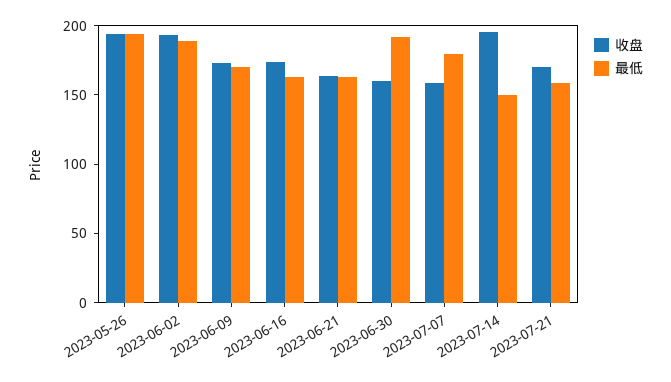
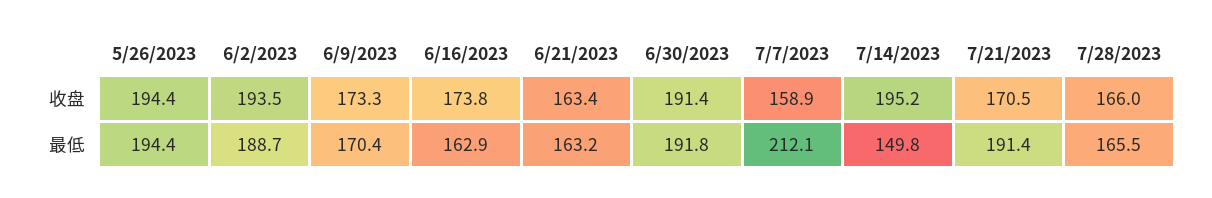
收盘, 2023-06-30: 160 -> 191.4
最低, 2023-07-07: 180 -> 212.1
最低, 2023-07-21: 160 -> 191.4
收盘, 7/28/2023: none -> 166
最低, 7/28/2023: none -> 165.5

